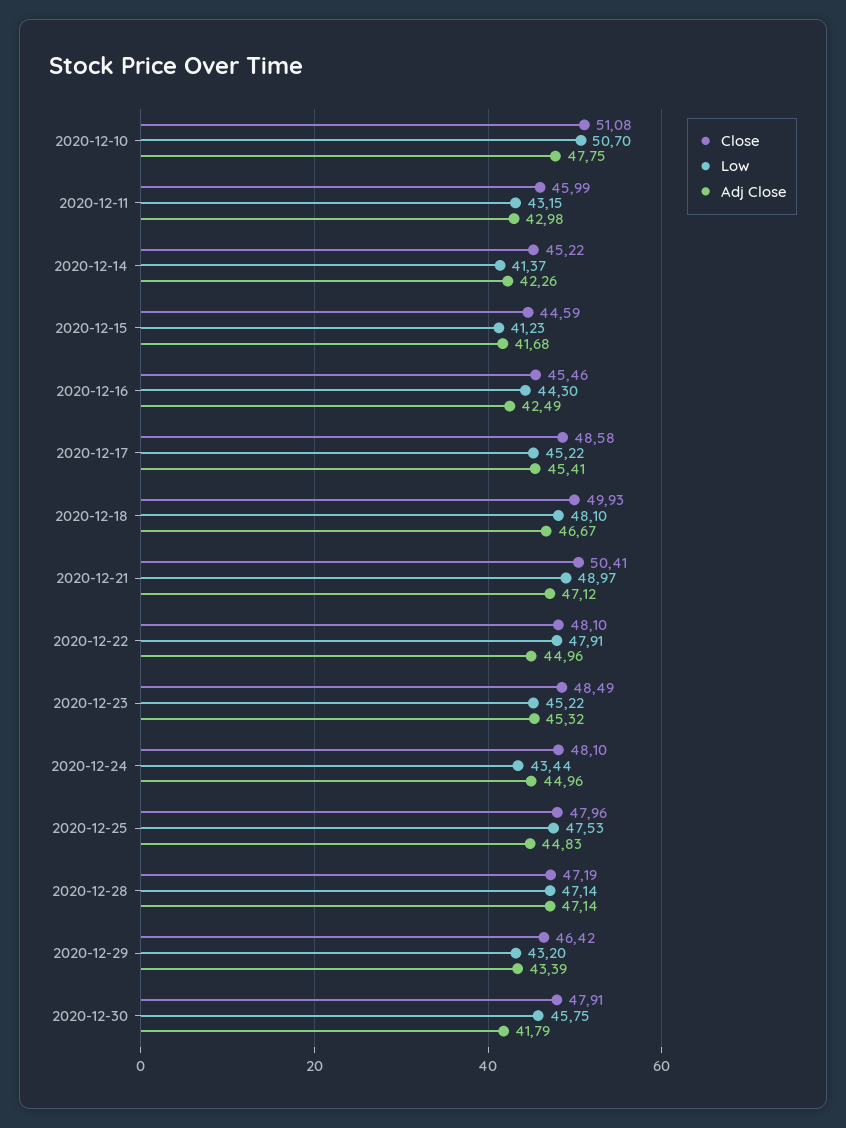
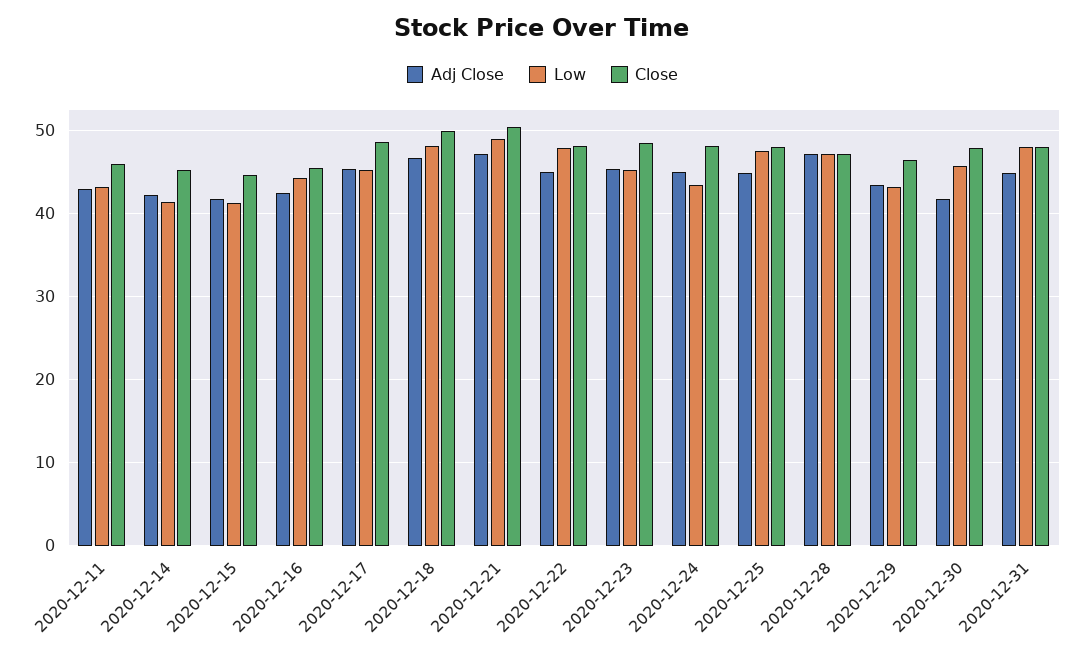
Close, 2020-12-10: 51.08 -> none
Low, 2020-12-10: 50.7 -> none
Adj Close, 2020-12-10: 47.75 -> none
Adj Close, 2020-12-31: none -> 45
Low, 2020-12-31: none -> 48
Close, 2020-12-31: none -> 48

